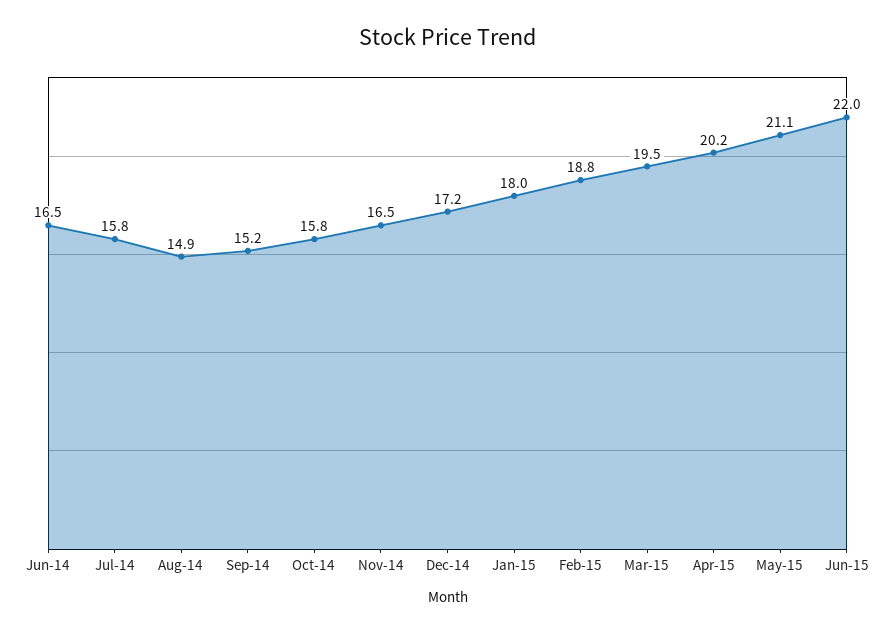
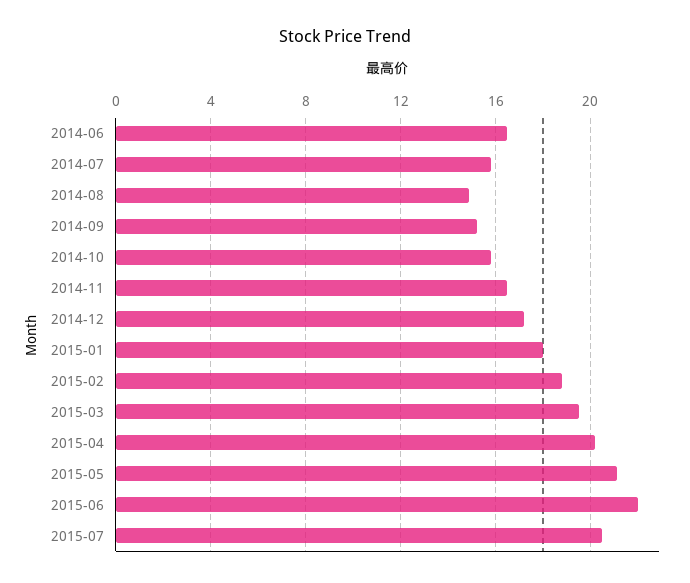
2015-07: none -> 20.5

